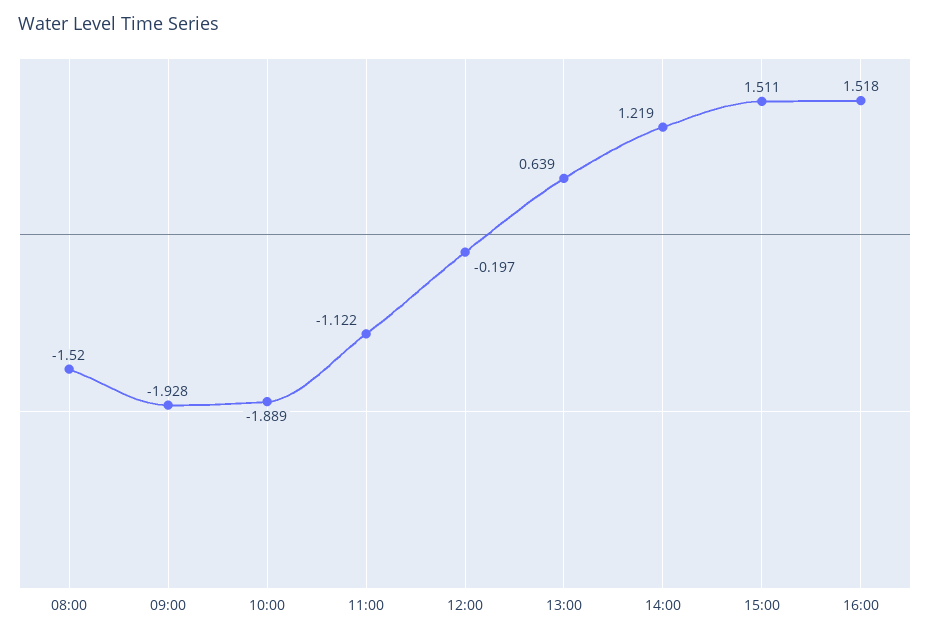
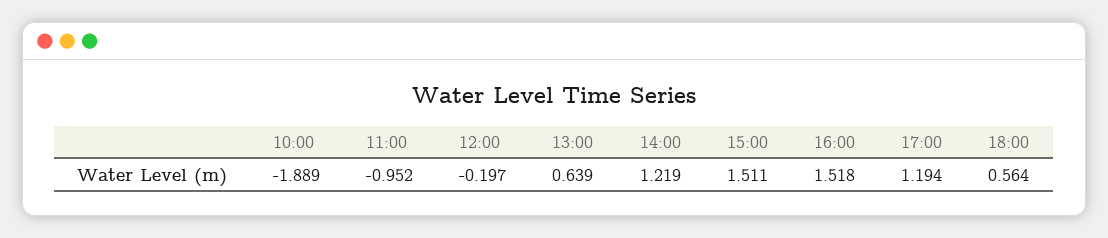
08:00: -1.52 -> none
09:00: -1.928 -> none
11:00: -1.122 -> -0.952
17:00: none -> 1.194
18:00: none -> 0.564

